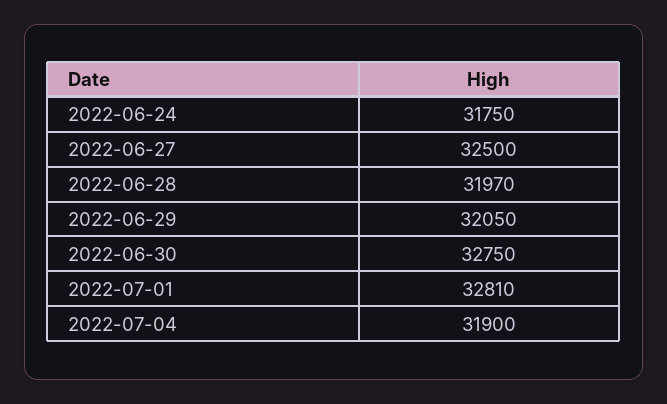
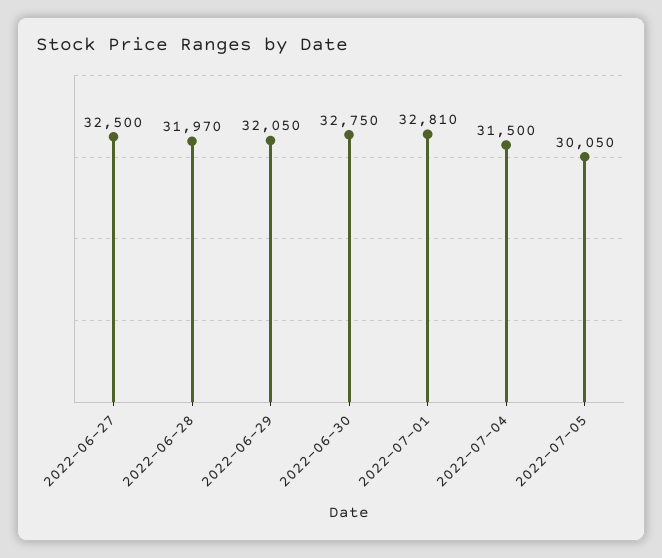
2022-06-24: 31750 -> none
2022-07-04: 31900 -> 31500
2022-07-05: none -> 30050

